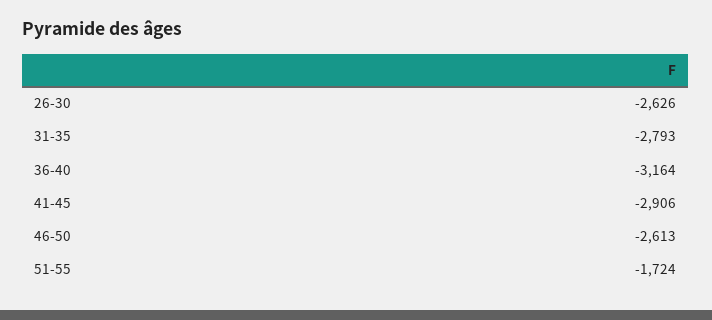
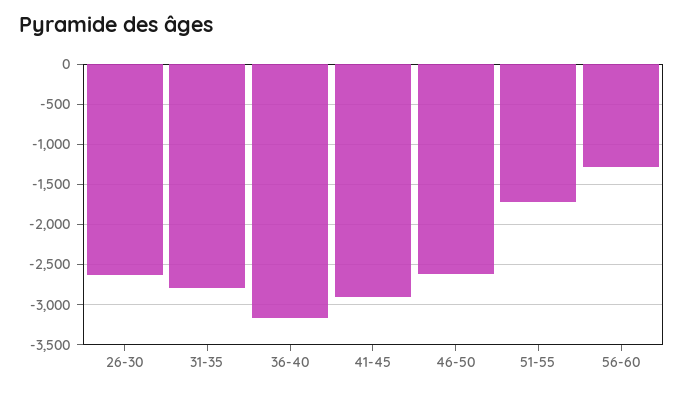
56-60: none -> -1300

